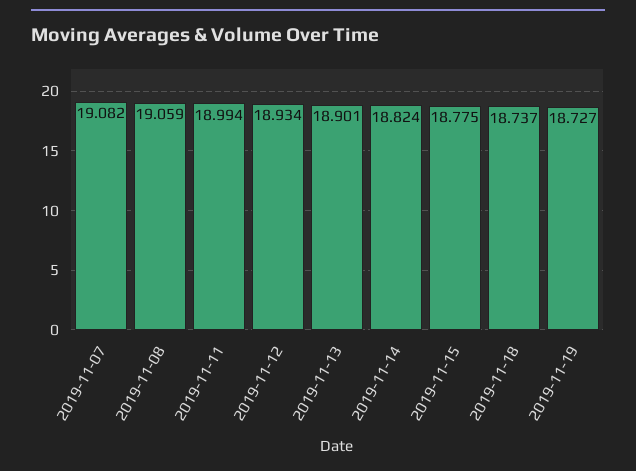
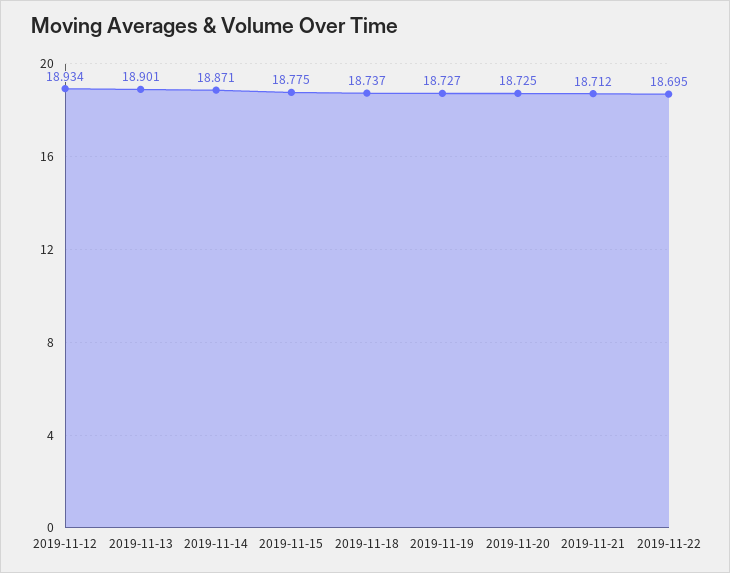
2019-11-07: 19.082 -> none
2019-11-08: 19.059 -> none
2019-11-11: 18.994 -> none
2019-11-14: 18.824 -> 18.871
2019-11-20: none -> 18.725
2019-11-21: none -> 18.712
2019-11-22: none -> 18.695

